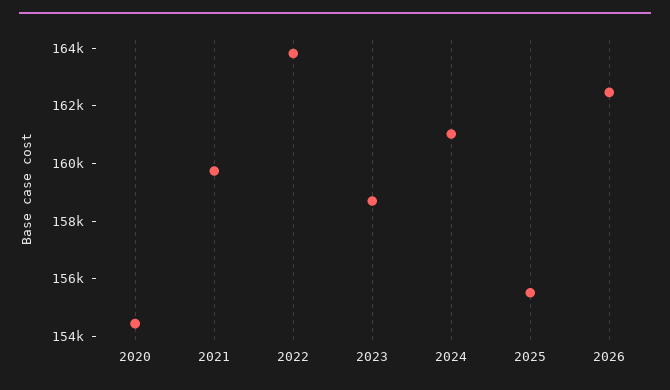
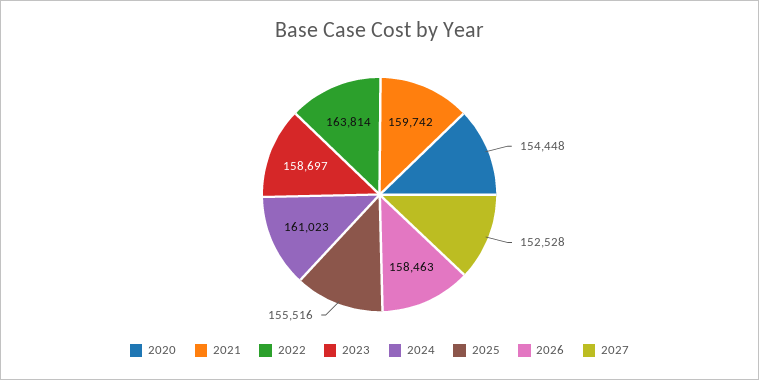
2026: 162500 -> 158463
2027: none -> 152528

